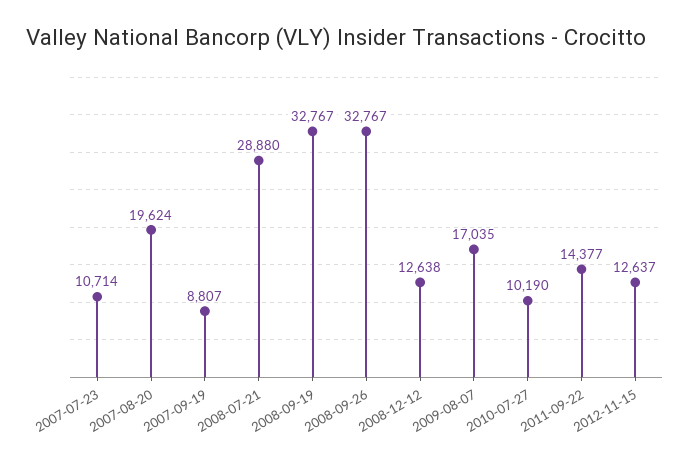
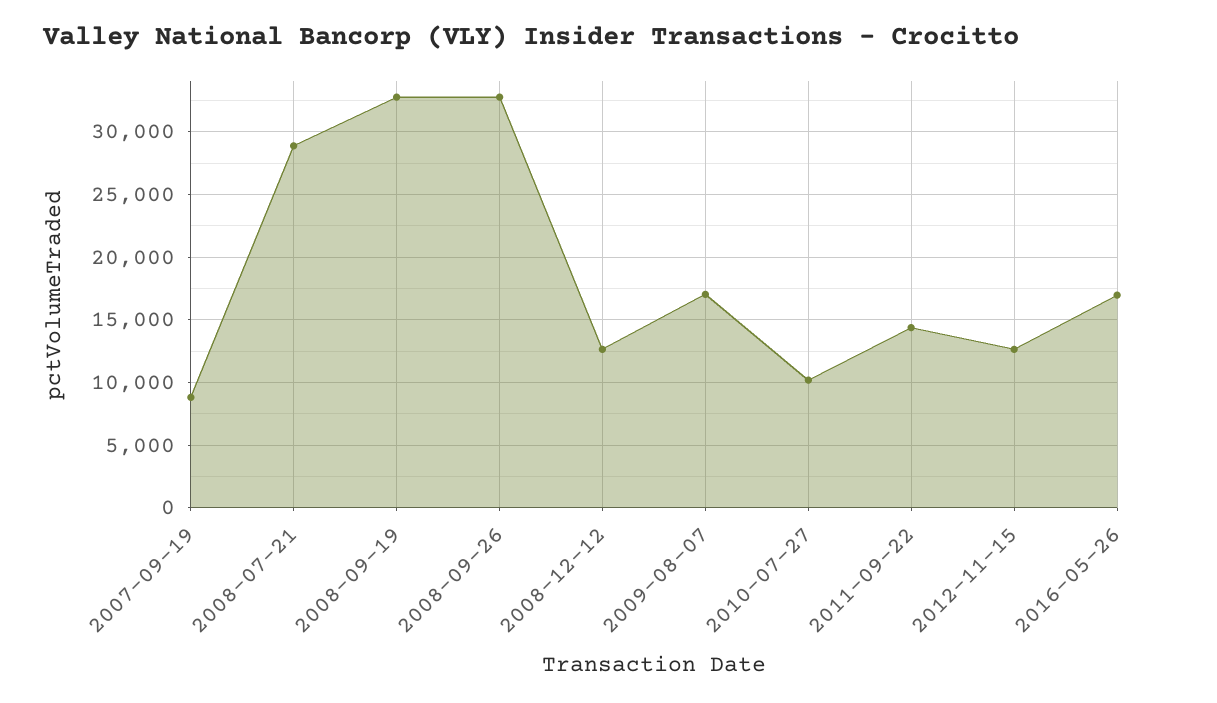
2007-07-23: 10714 -> none
2007-08-20: 19624 -> none
2016-05-26: none -> 17000

